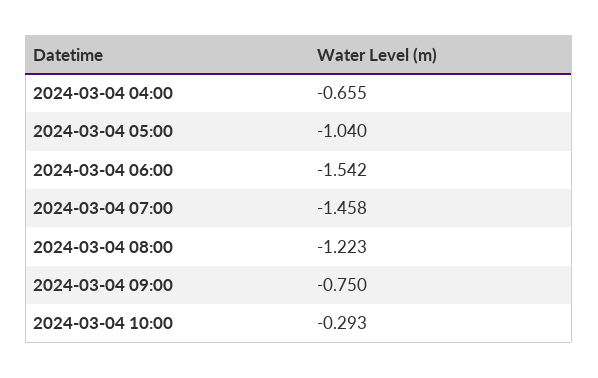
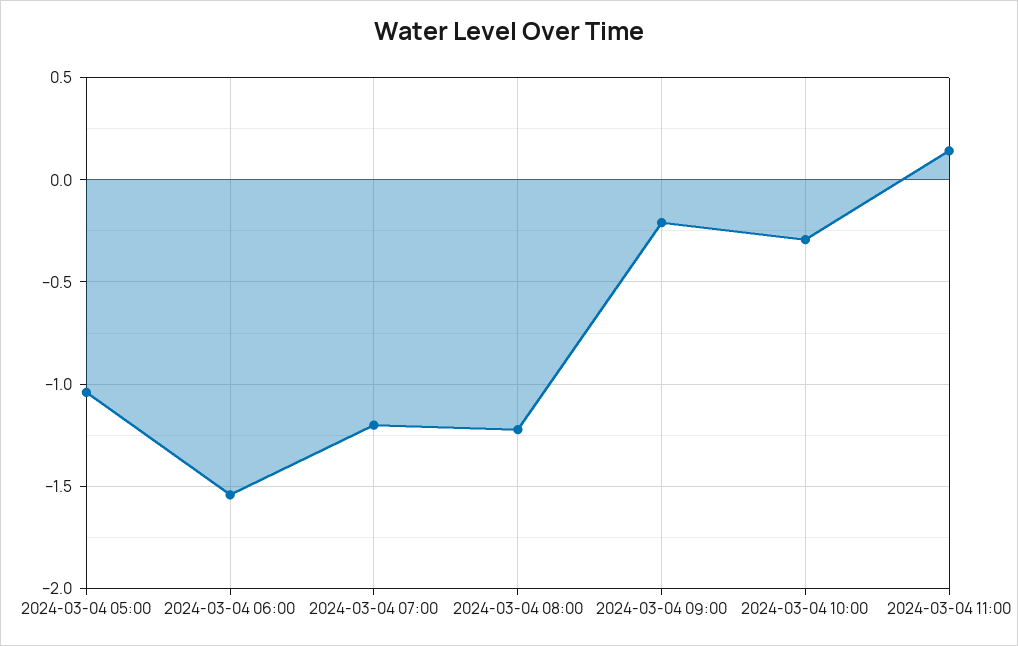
2024-03-04 04:00: -0.655 -> none
2024-03-04 07:00: -1.458 -> -1.2
2024-03-04 09:00: -0.75 -> -0.2
2024-03-04 11:00: none -> 0.15

